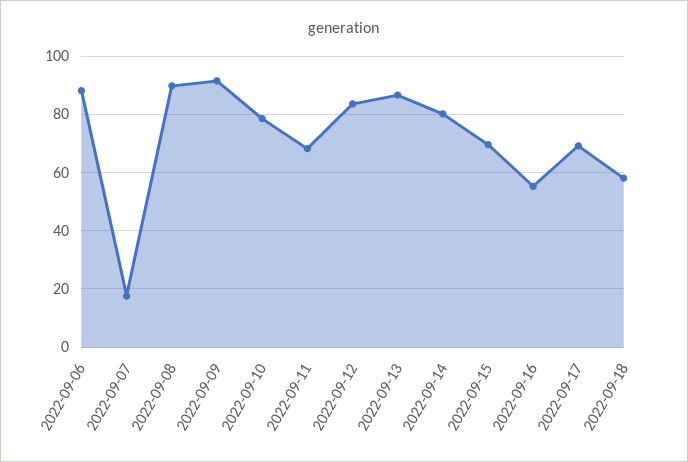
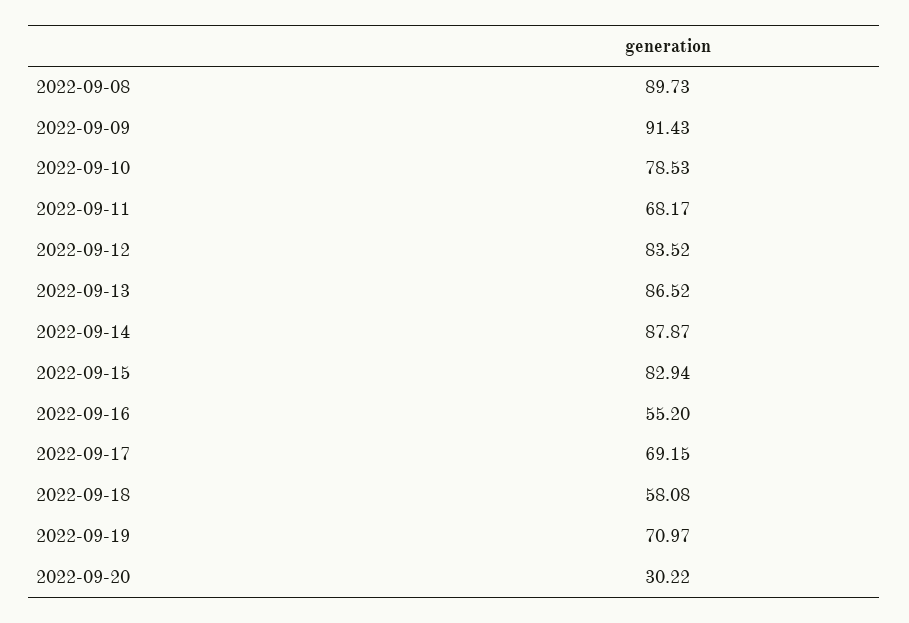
2022-09-06: 87.5 -> none
2022-09-07: 17.5 -> none
2022-09-14: 80 -> 87.87
2022-09-15: 70 -> 82.94
2022-09-19: none -> 70.97
2022-09-20: none -> 30.22

